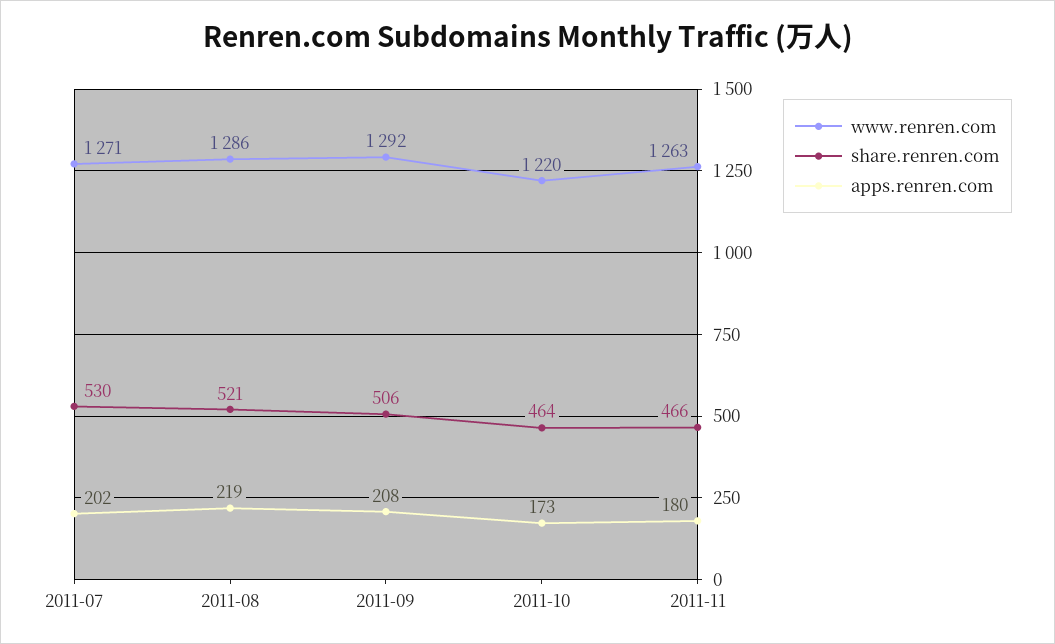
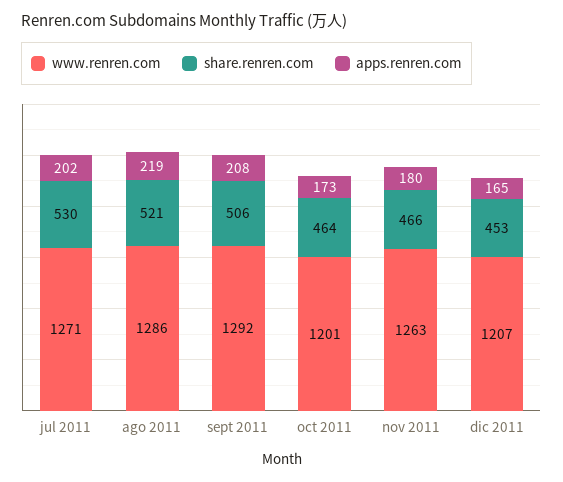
www.renren.com, 2011-10: 1220 -> 1201
www.renren.com, dic 2011: none -> 1207
share.renren.com, dic 2011: none -> 453
apps.renren.com, dic 2011: none -> 165

